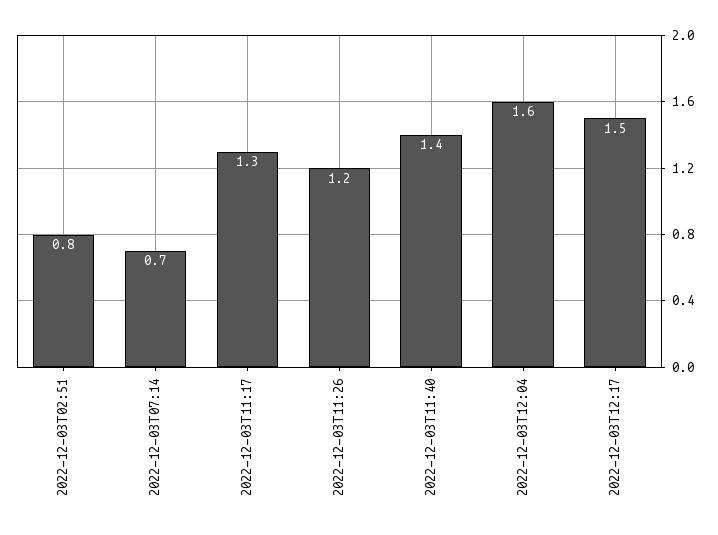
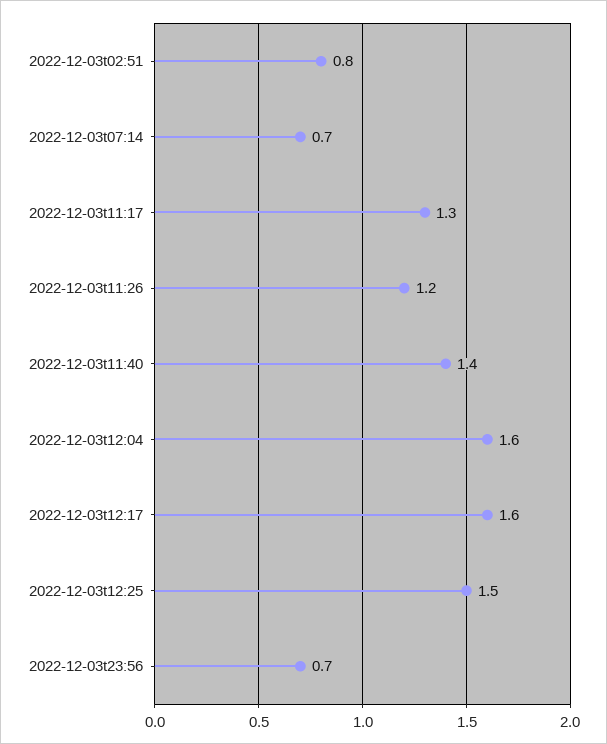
2022-12-03T12:17: 1.5 -> 1.6
2022-12-03t12:25: none -> 1.5
2022-12-03t23:56: none -> 0.7

